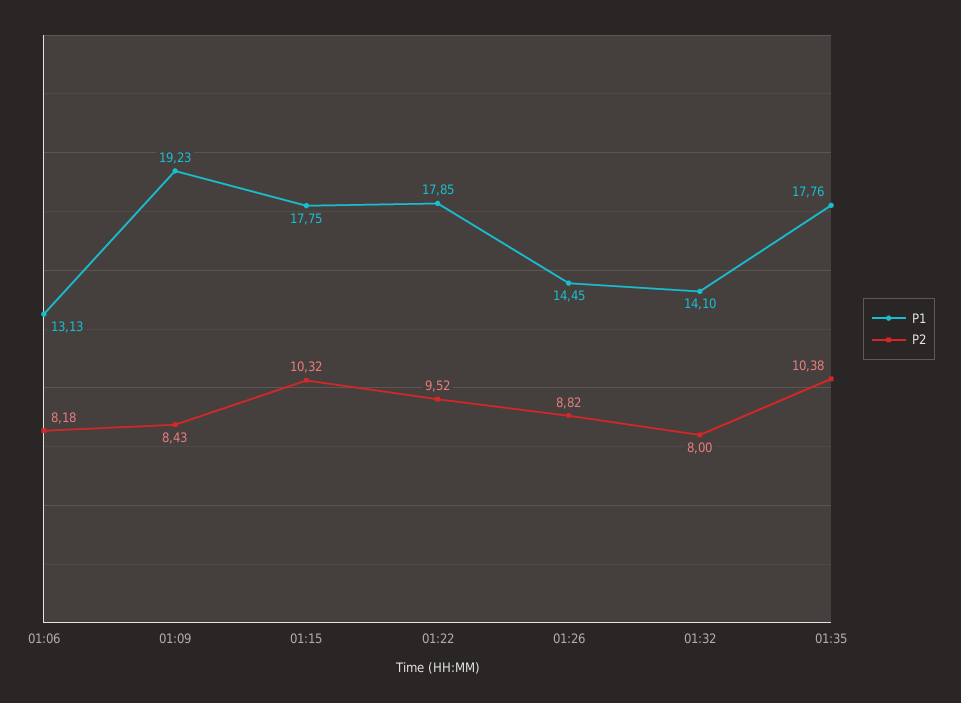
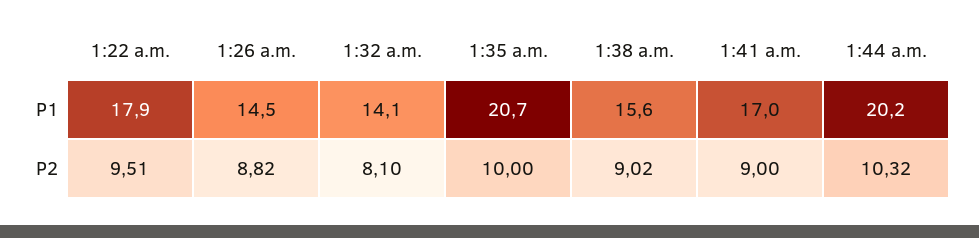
P1, 01:06: 13.13 -> none
P2, 01:06: 8.18 -> none
P1, 01:09: 19.23 -> none
P2, 01:09: 8.43 -> none
P1, 01:15: 17.75 -> none
P2, 01:15: 10.32 -> none
P2, 01:22: 9.52 -> 9.51
P2, 01:32: 8 -> 8.1
P1, 01:35: 17.76 -> 20.7
P2, 01:35: 10.38 -> 10
P1, 1:38 a.m.: none -> 15.6
P1, 1:41 a.m.: none -> 17
P1, 1:44 a.m.: none -> 20.2
P2, 1:38 a.m.: none -> 9.02
P2, 1:41 a.m.: none -> 9
P2, 1:44 a.m.: none -> 10.32

